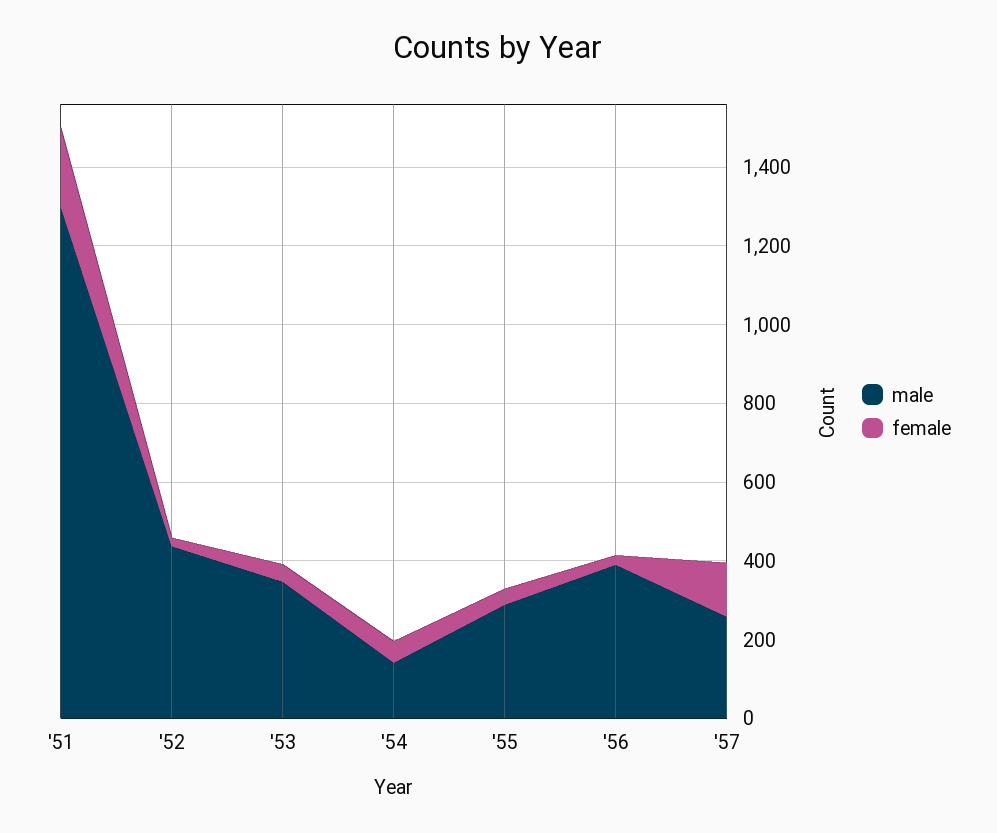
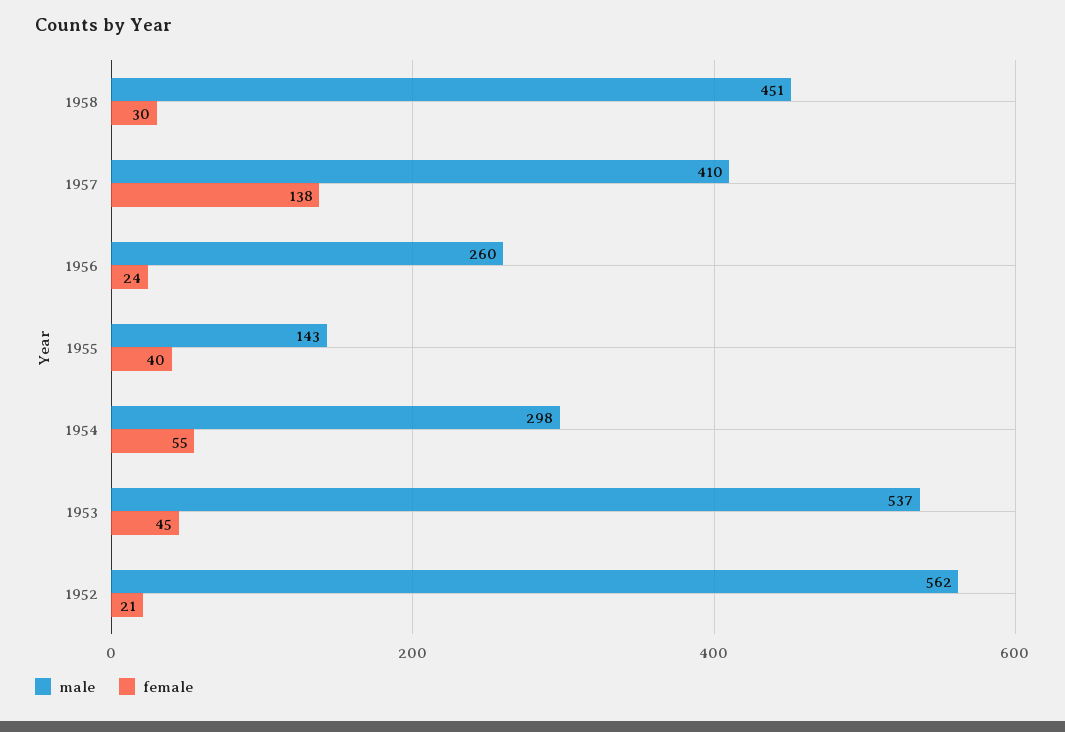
male, '51: 1300 -> none
female, '51: 200 -> none
male, '52: 450 -> 562
male, '53: 350 -> 537
male, '54: 150 -> 298
male, '55: 300 -> 143
male, '56: 400 -> 260
male, '57: 250 -> 410
male, 1958: none -> 451
female, 1958: none -> 30

